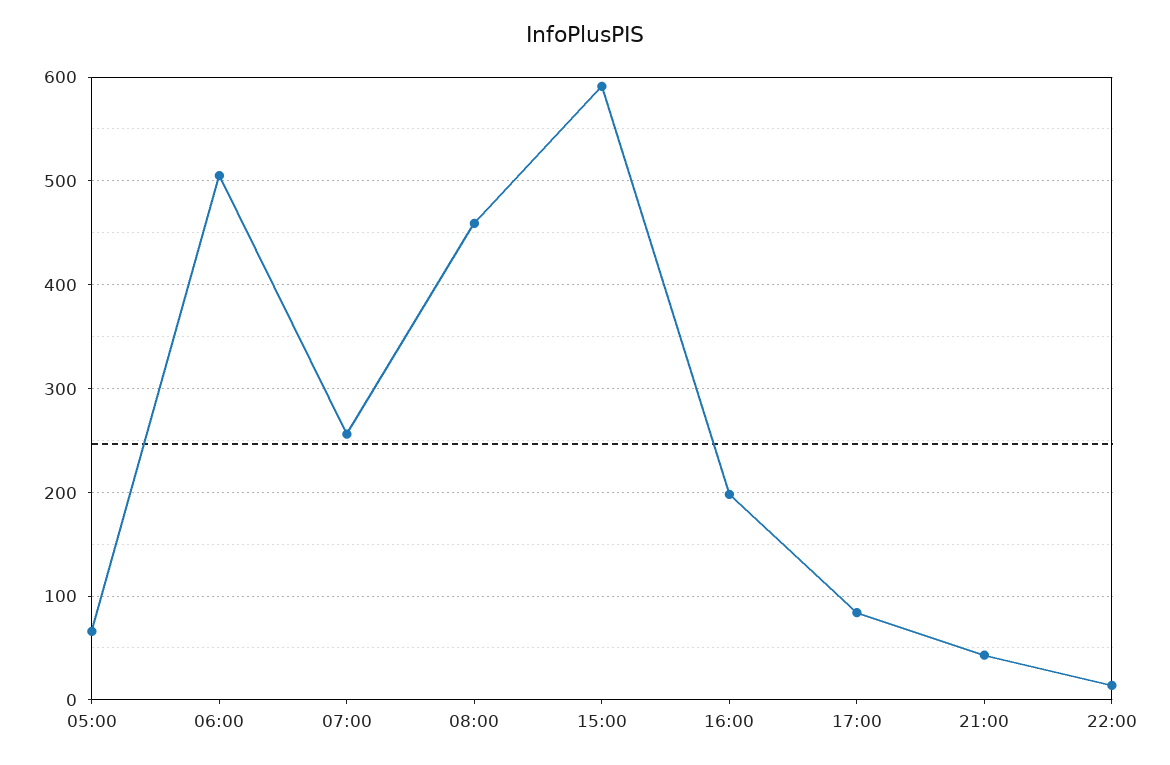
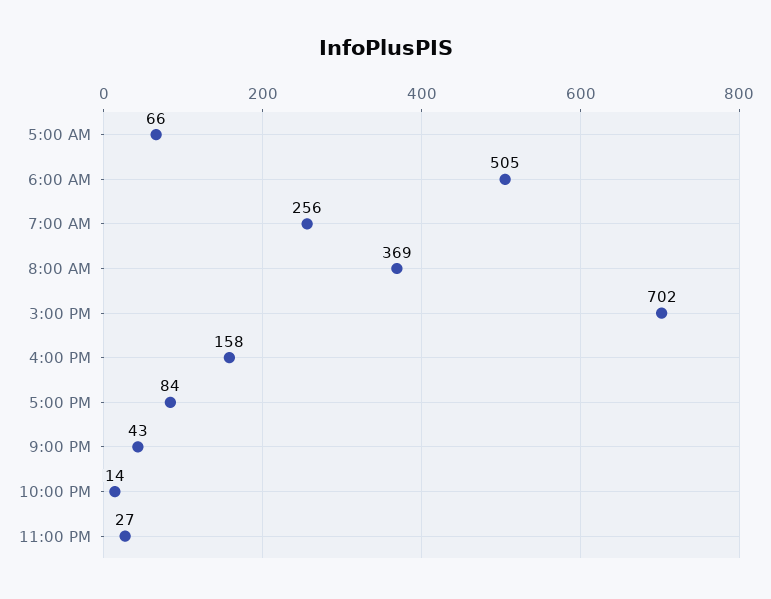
08:00: 460 -> 369
15:00: 590 -> 702
16:00: 200 -> 158
11:00 PM: none -> 27

